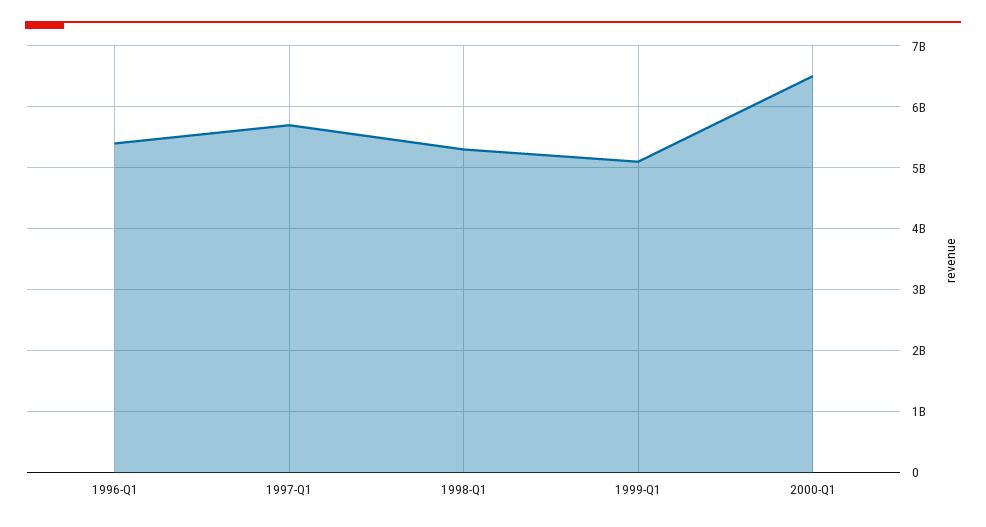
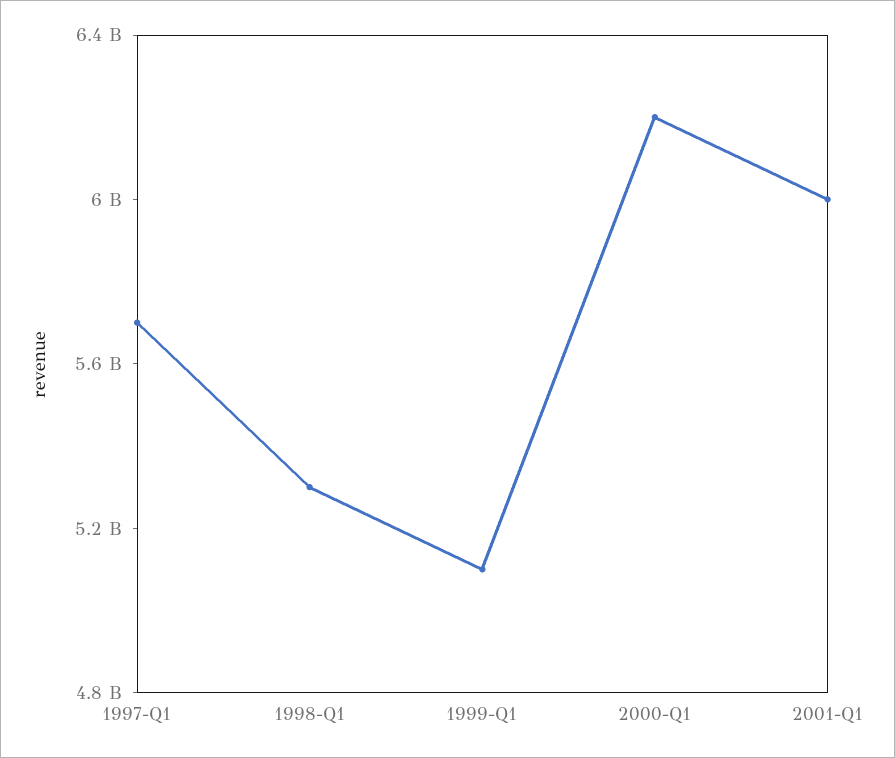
1996-Q1: 5400000000 -> none
2000-Q1: 6500000000 -> 6200000000
2001-Q1: none -> 6000000000

